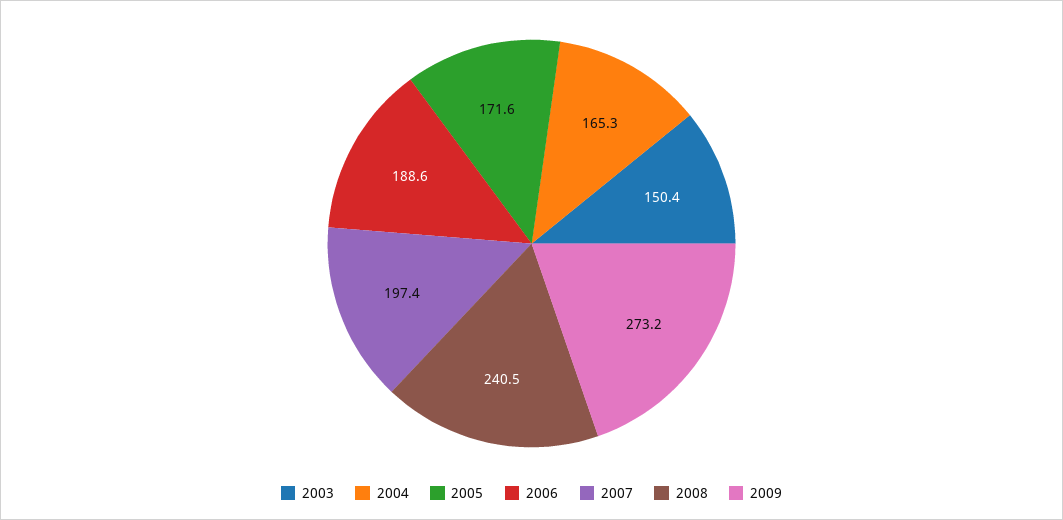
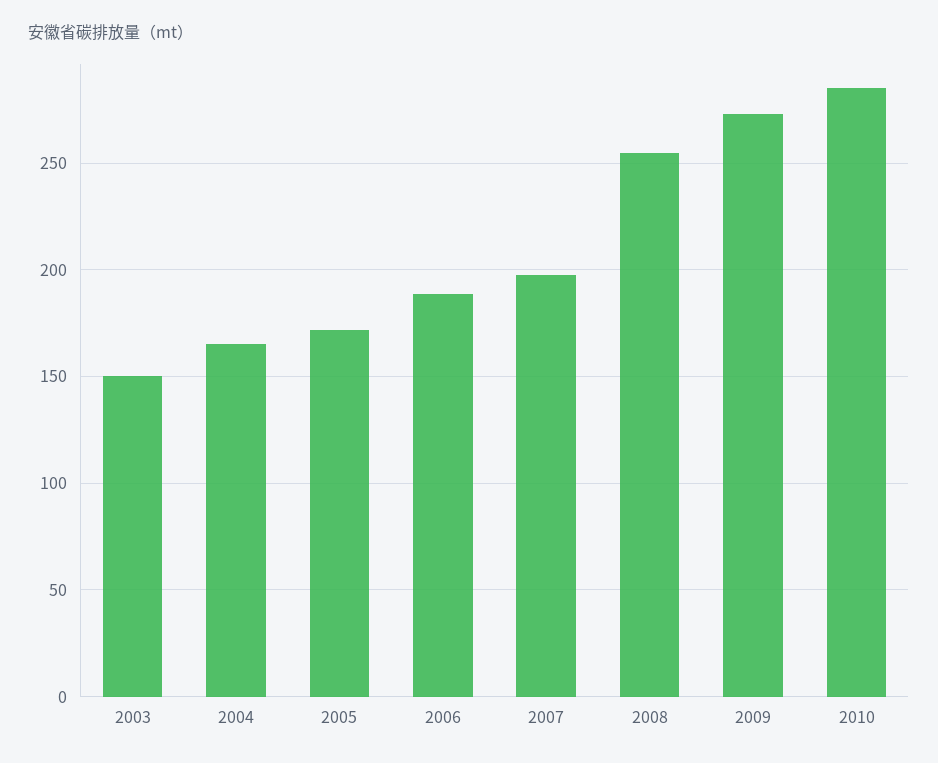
2008: 240.5 -> 255
2010: none -> 285

